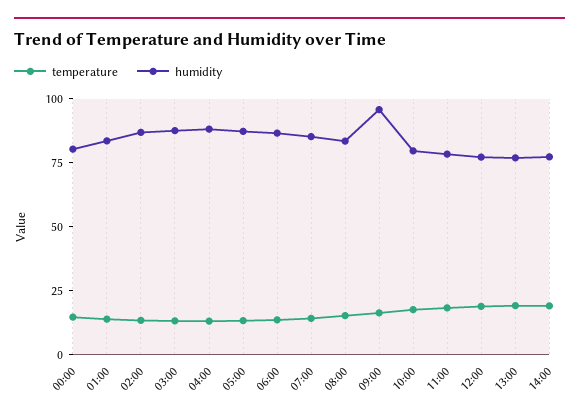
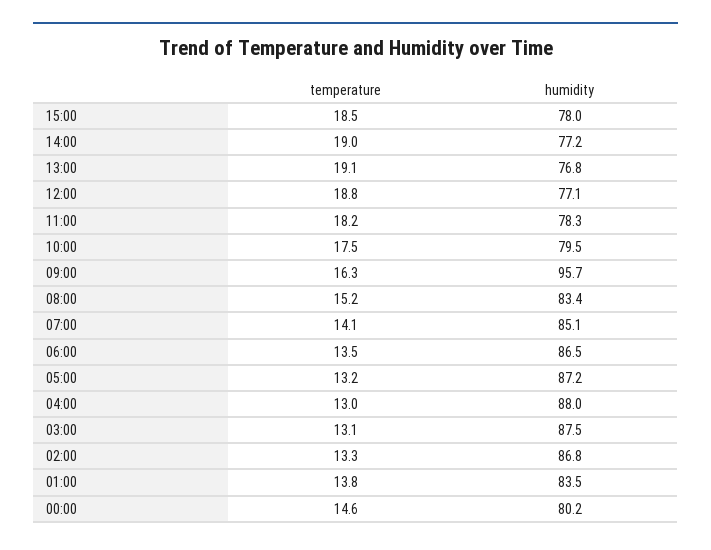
temperature, 15:00: none -> 18.5
humidity, 15:00: none -> 78

